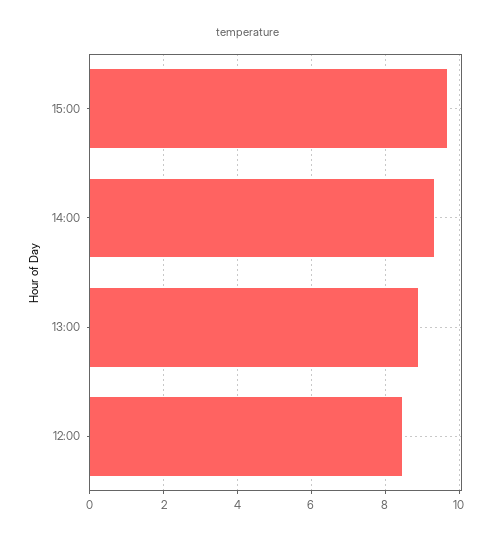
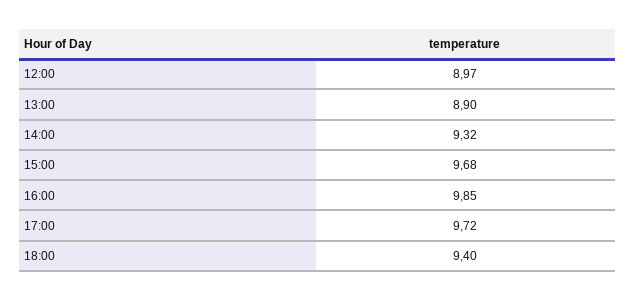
12:00: 8.4 -> 8.97
16:00: none -> 9.85
17:00: none -> 9.72
18:00: none -> 9.4

